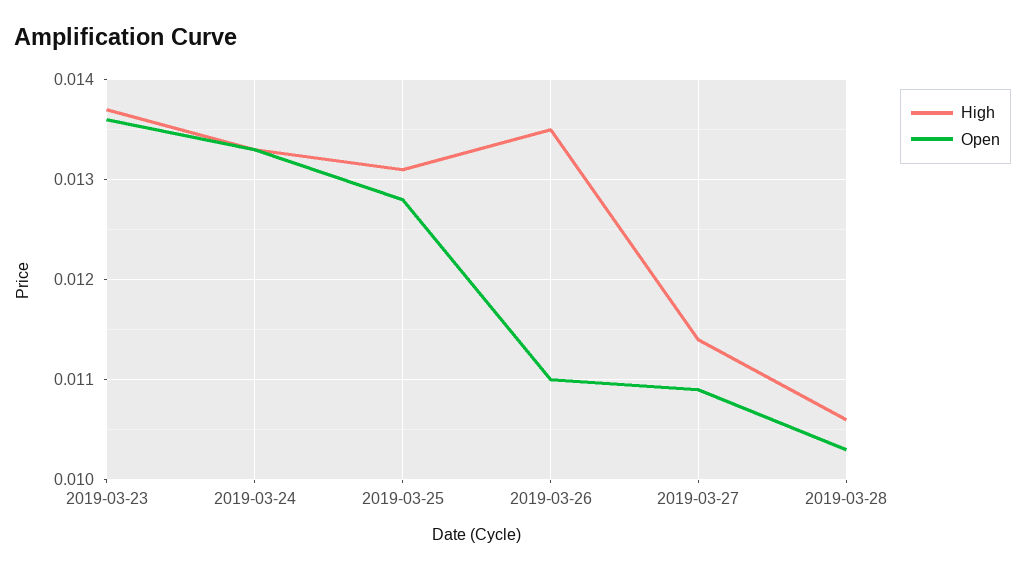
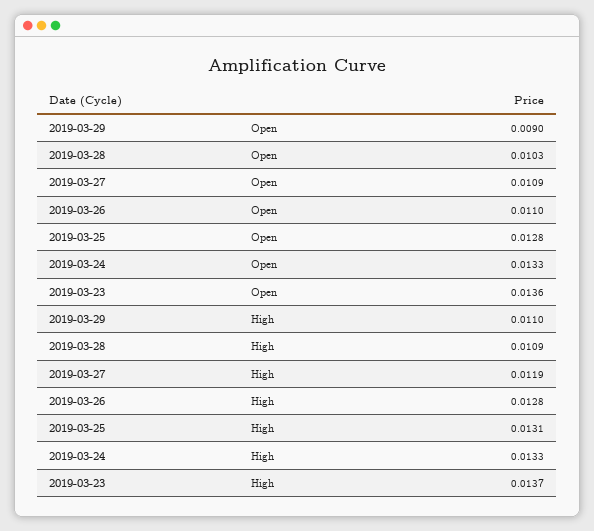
High, 2019-03-26: 0.0135 -> 0.0128
High, 2019-03-27: 0.0114 -> 0.0119
High, 2019-03-28: 0.0106 -> 0.0109
Open, 2019-03-29: none -> 0.009
High, 2019-03-29: none -> 0.011

